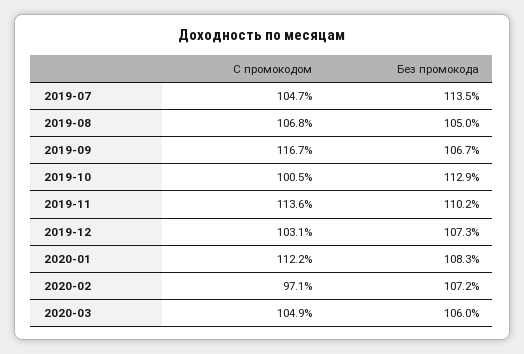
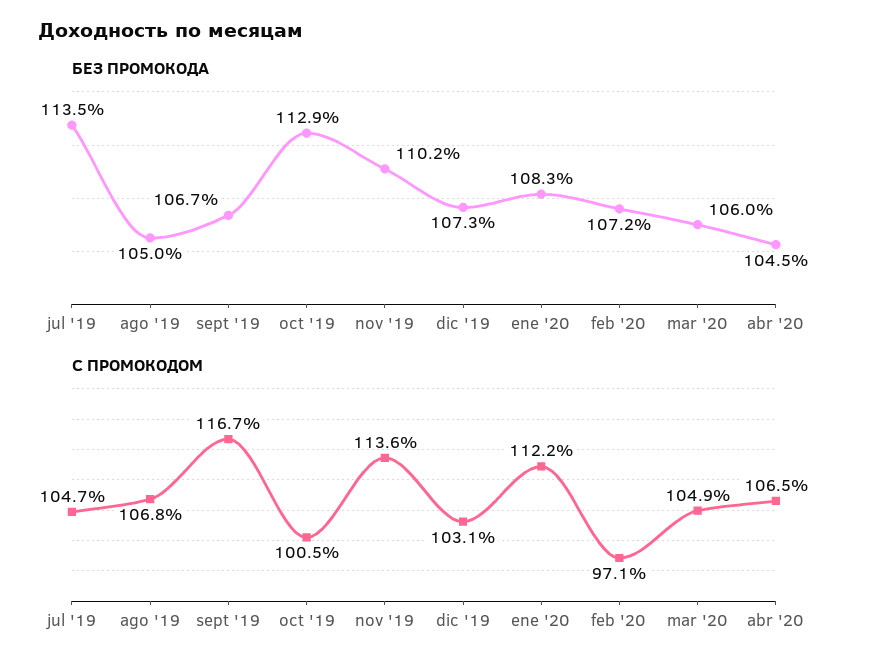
Без промокода, abr '20: none -> 104.5
С промокодом, abr '20: none -> 106.5

